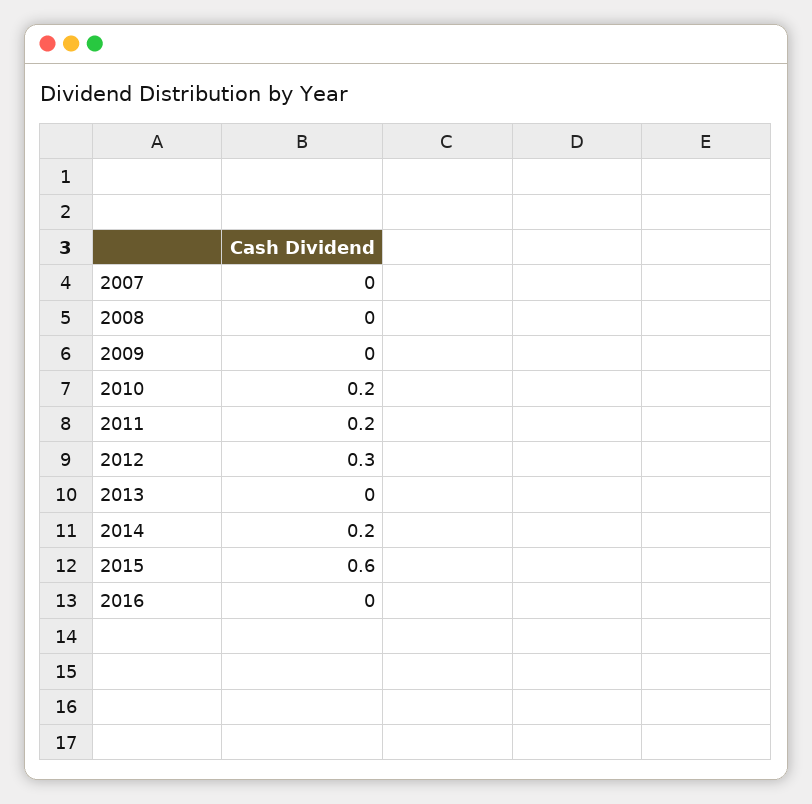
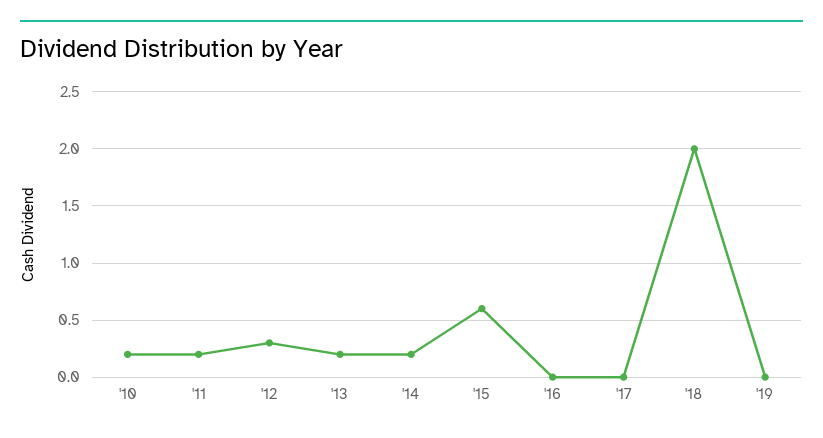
2007: 0 -> none
2008: 0 -> none
2009: 0 -> none
2013: 0 -> 0.2
'17: none -> 0
'18: none -> 2
'19: none -> 0

